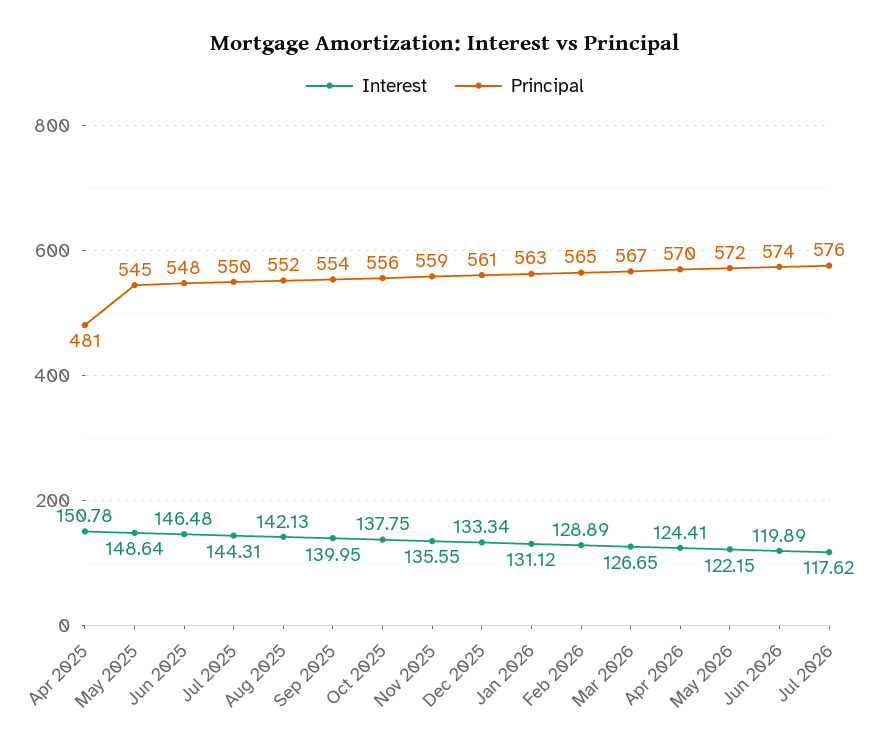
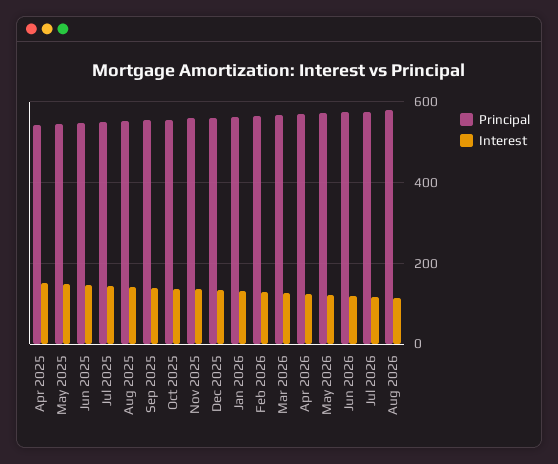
Principal, Apr 2025: 481 -> 540
Principal, Aug 2026: none -> 580
Interest, Aug 2026: none -> 120

